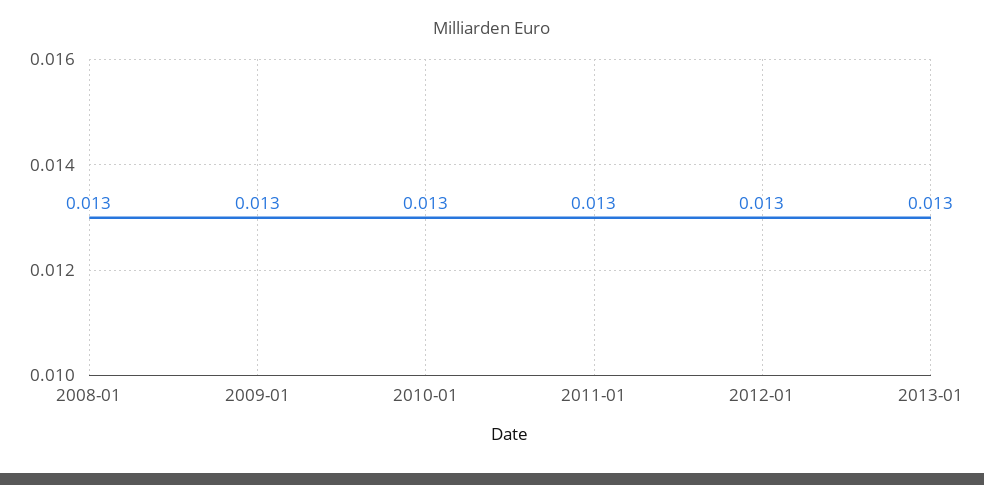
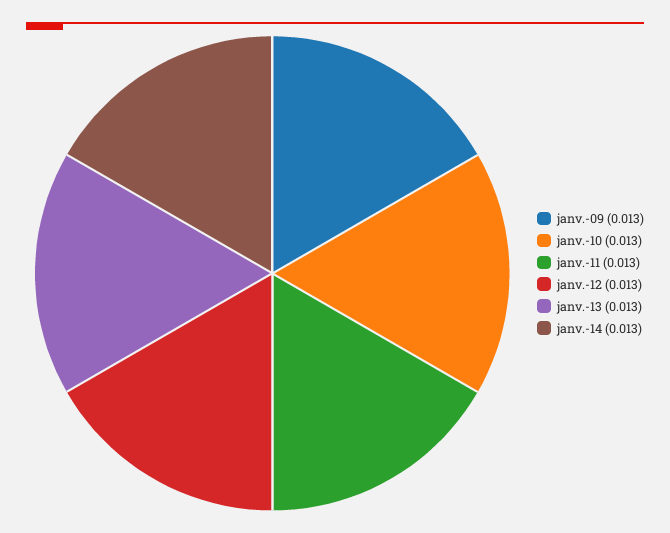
2008-01: 0.013 -> none
janv.-14: none -> 0.013

